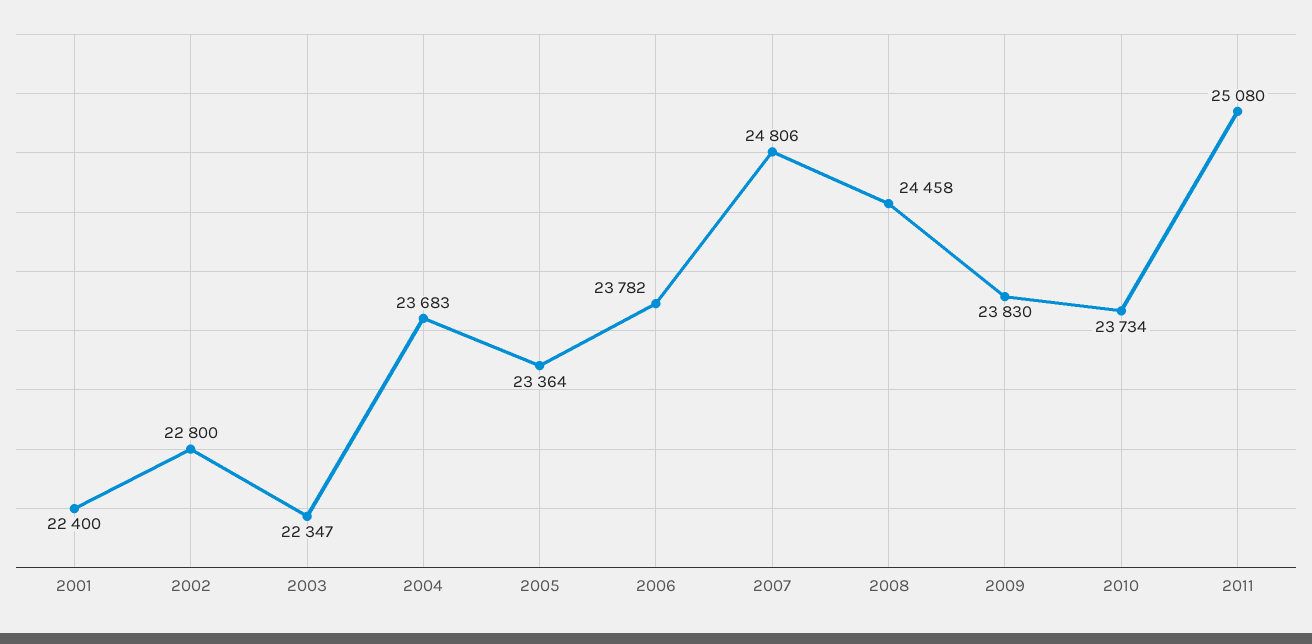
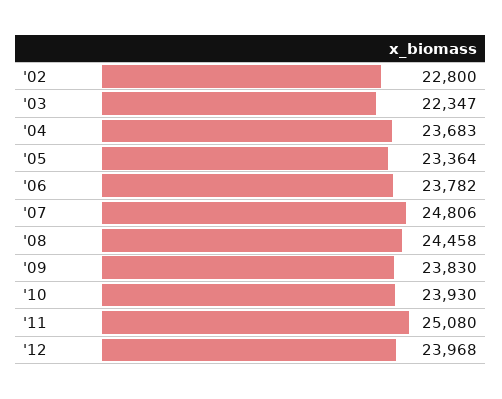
2001: 22400 -> none
2010: 23734 -> 23930
'12: none -> 23968

